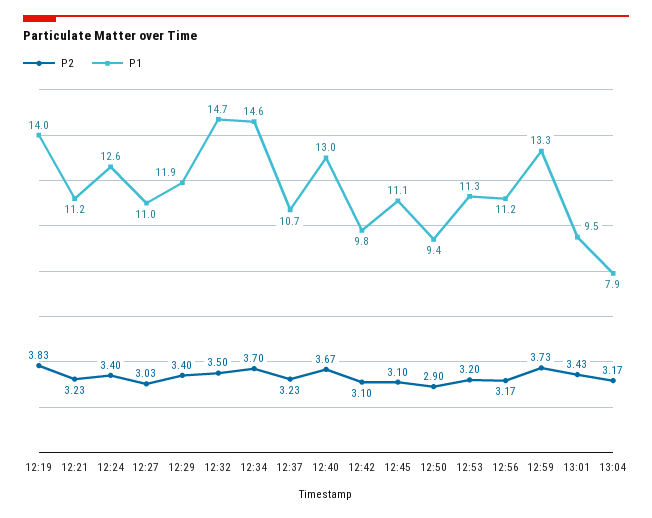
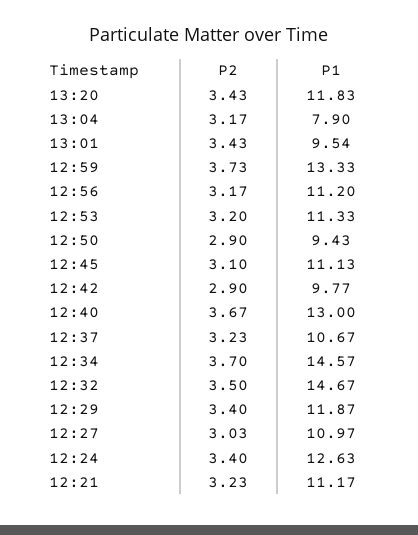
P2, 12:19: 3.83 -> none
P1, 12:19: 14 -> none
P2, 12:42: 3.1 -> 2.9
P2, 13:20: none -> 3.43
P1, 13:20: none -> 11.83

